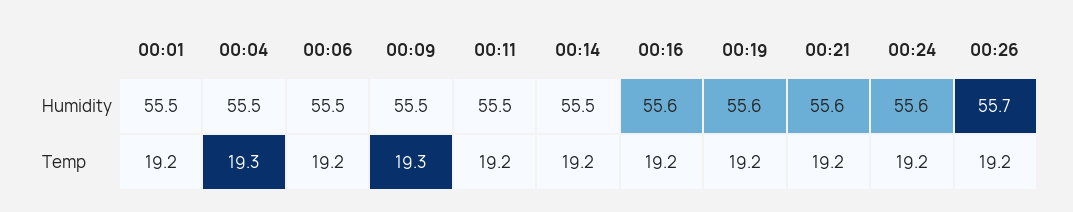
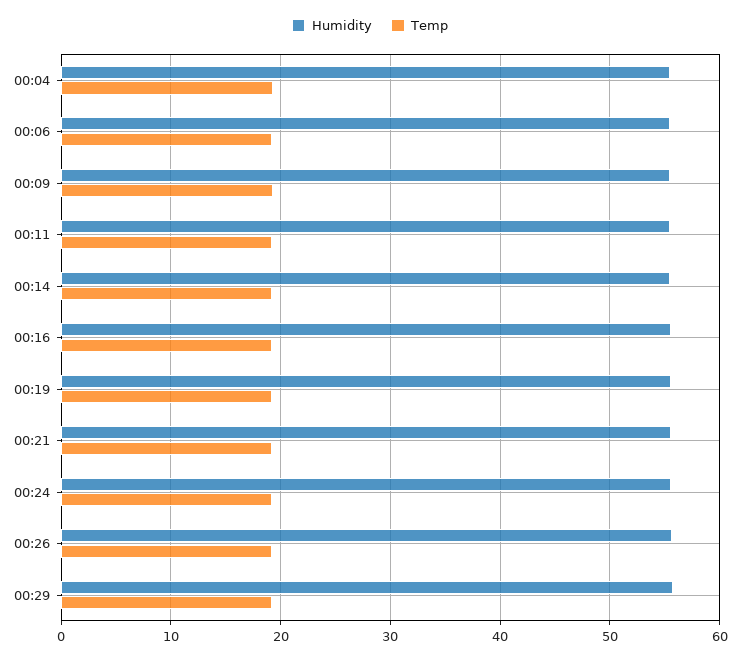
Humidity, 00:01: 55.5 -> none
Temp, 00:01: 19.2 -> none
Humidity, 00:29: none -> 56
Temp, 00:29: none -> 19

